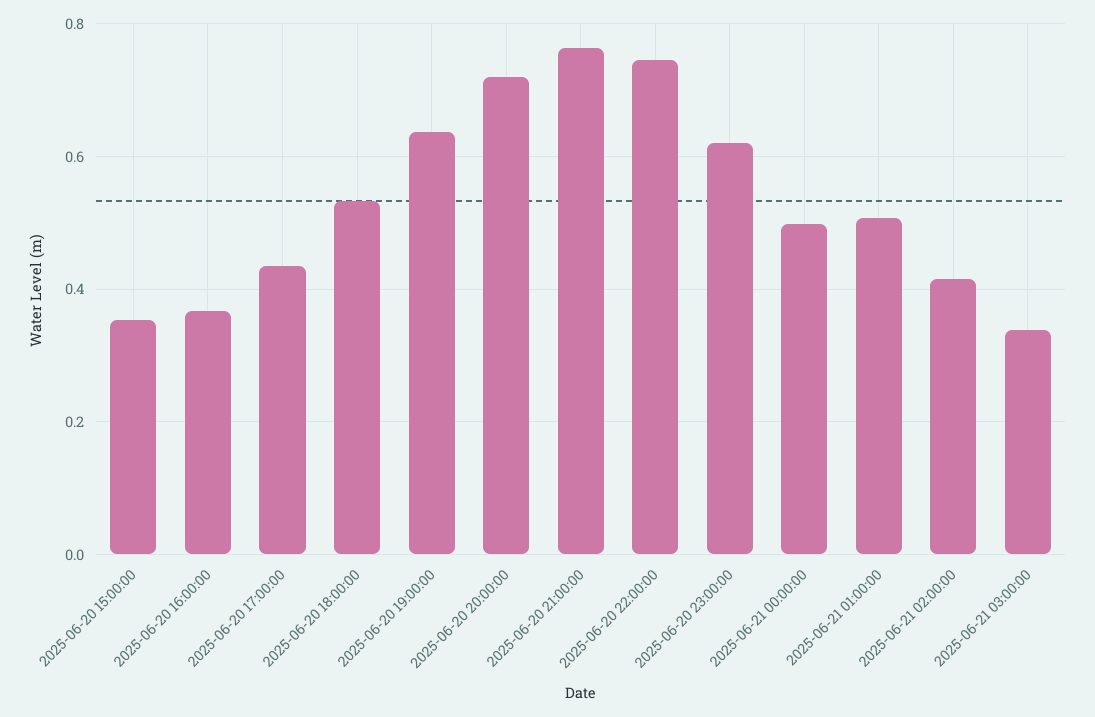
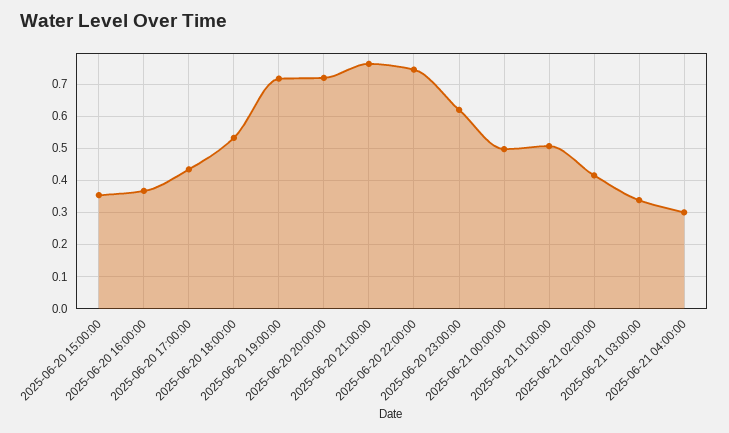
2025-06-20 19:00:00: 0.64 -> 0.72
2025-06-21 04:00:00: none -> 0.3

